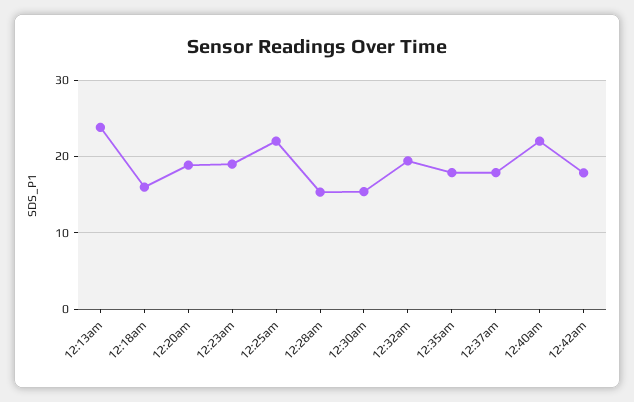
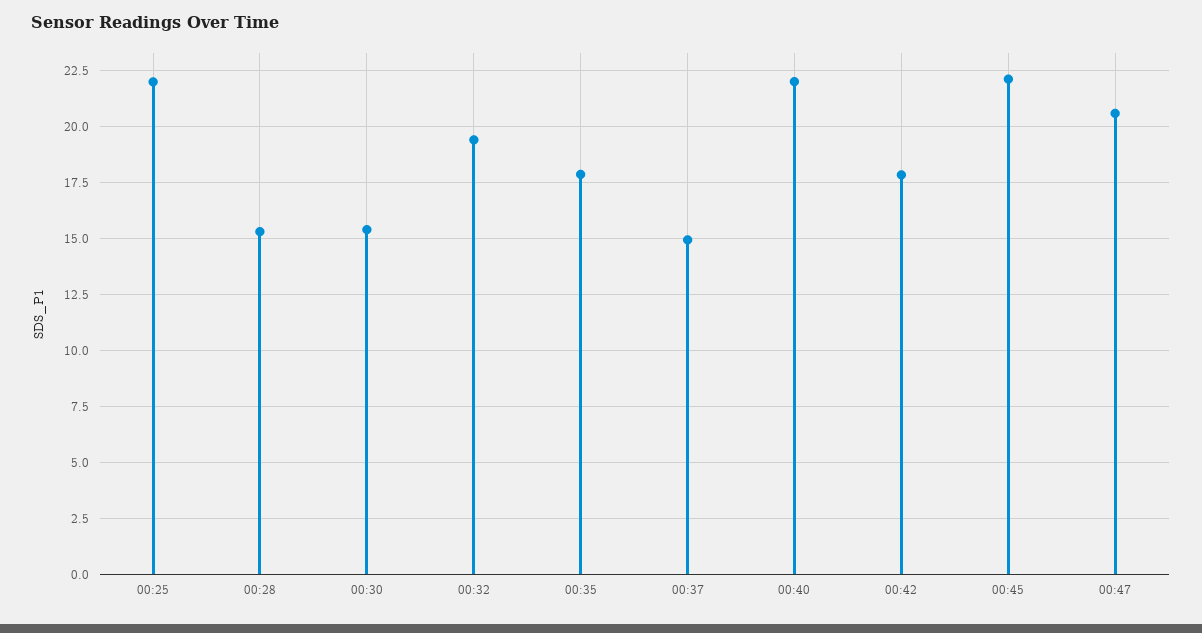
12:13am: 24 -> none
12:18am: 16 -> none
12:20am: 19 -> none
12:23am: 19 -> none
12:37am: 18 -> 15
00:45: none -> 22
00:47: none -> 20.5

